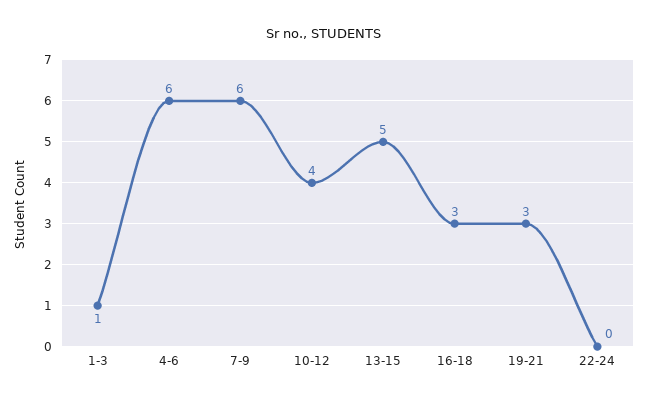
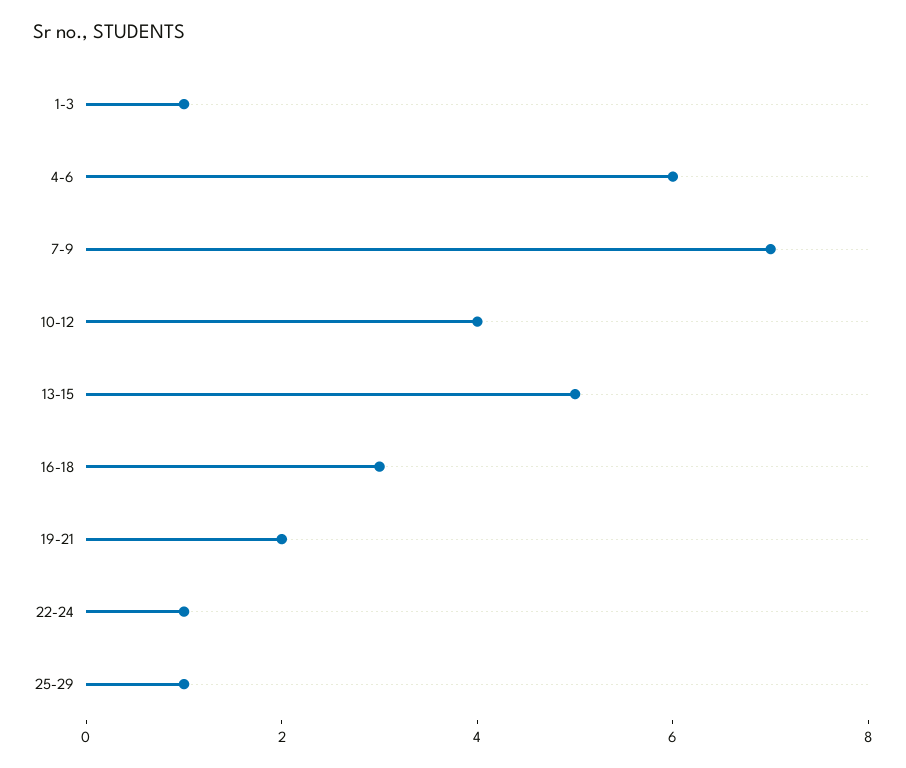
7-9: 6 -> 7
19-21: 3 -> 2
22-24: 0 -> 1
25-29: none -> 1

